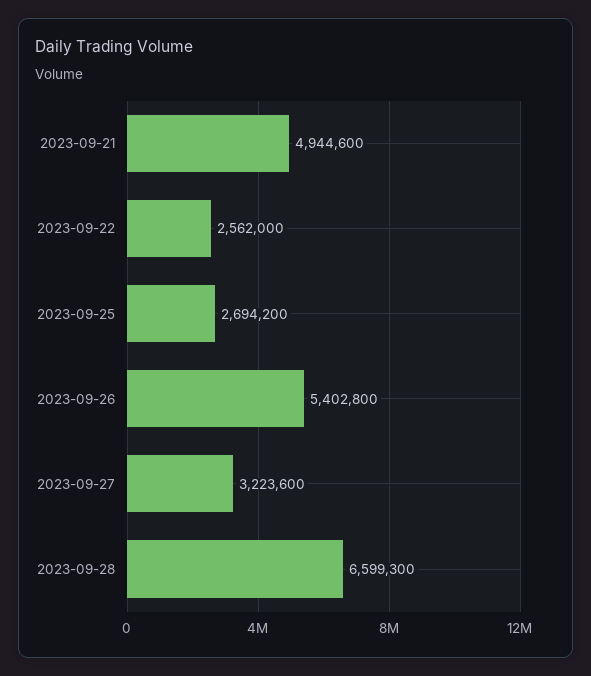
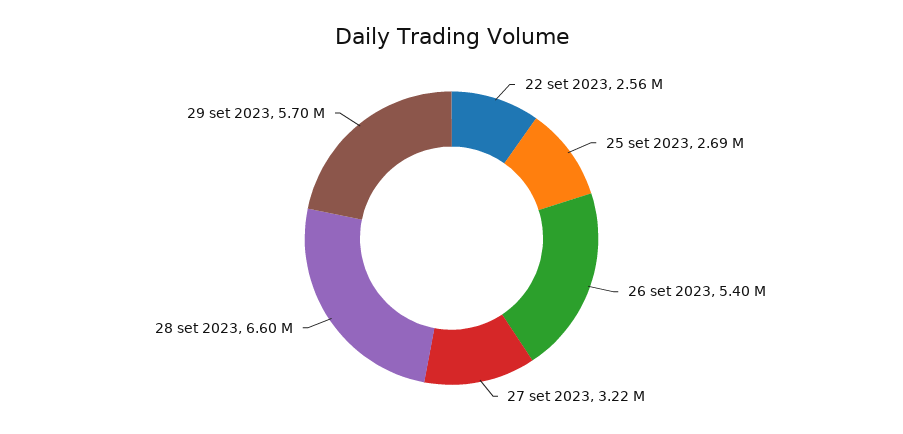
2023-09-21: 4944600 -> none
29 set 2023: none -> 5700000

